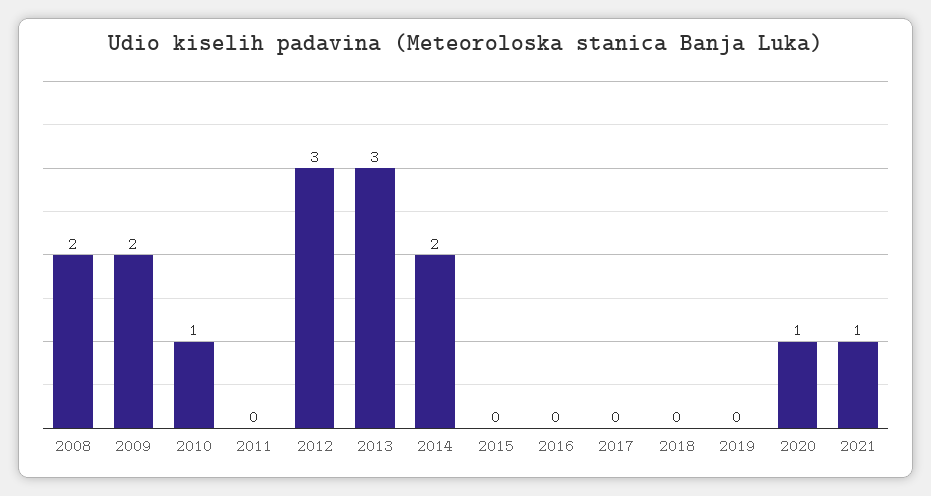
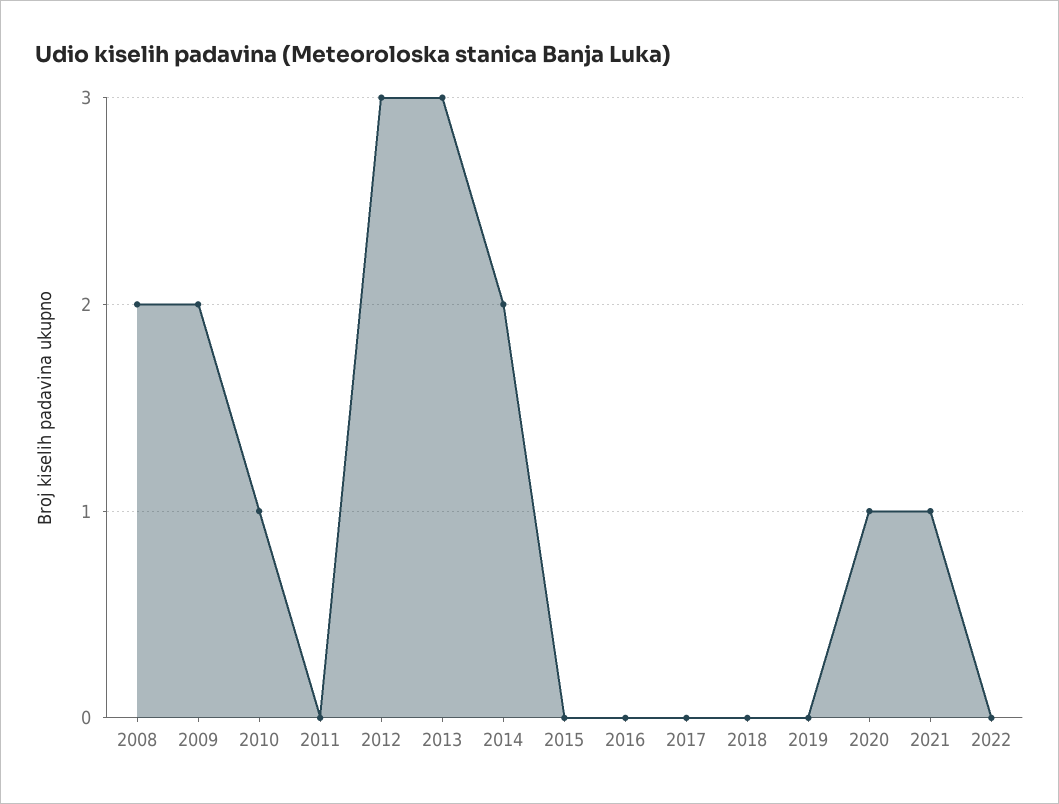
2022: none -> 0

